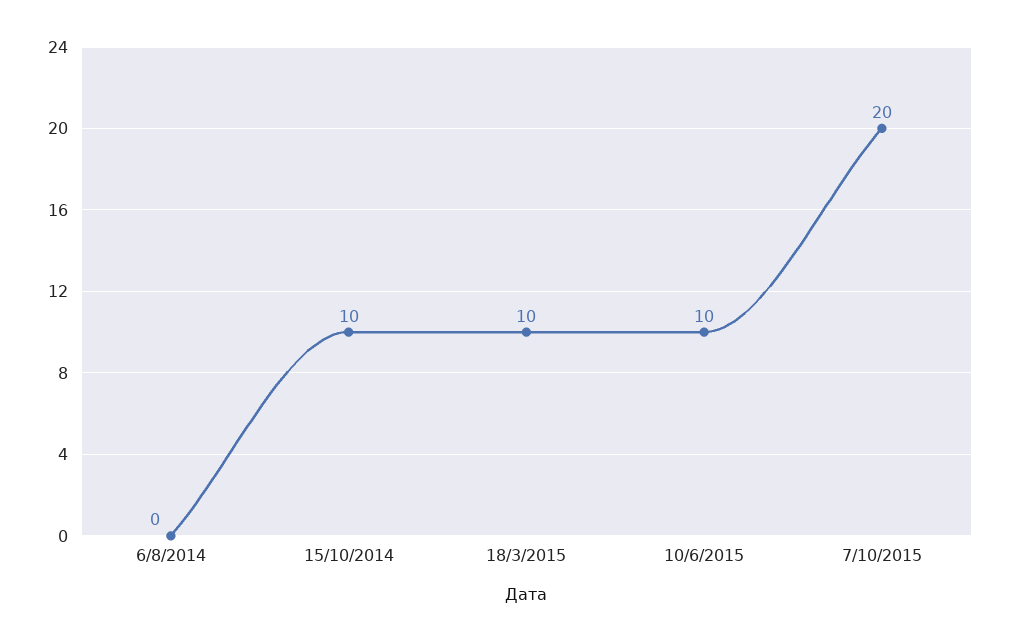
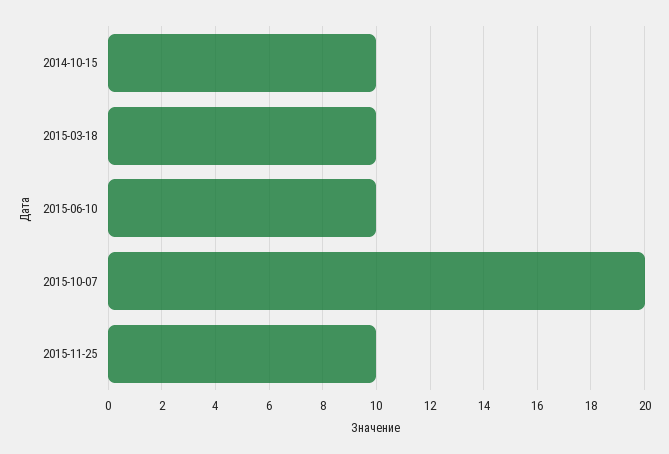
6/8/2014: 0 -> none
2015-11-25: none -> 10

